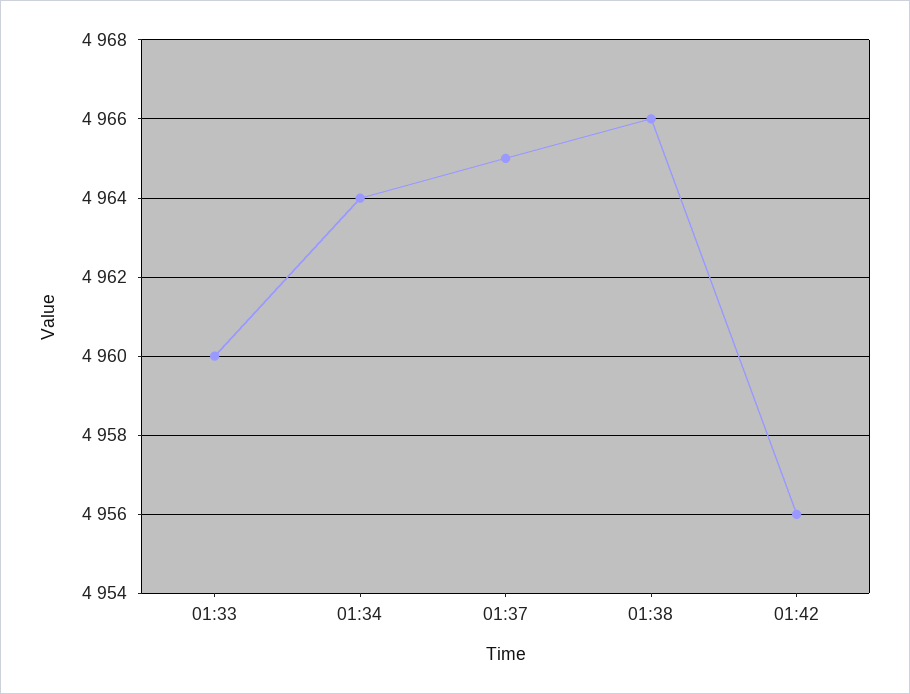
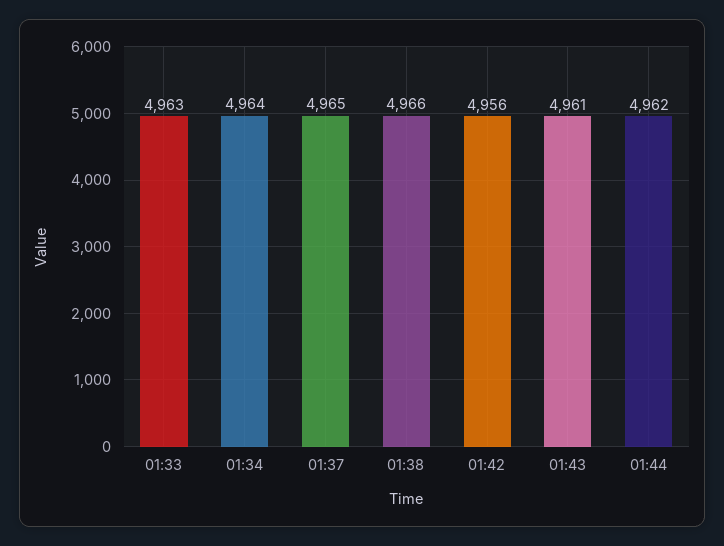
01:33: 4960 -> 4963
01:43: none -> 4961
01:44: none -> 4962

